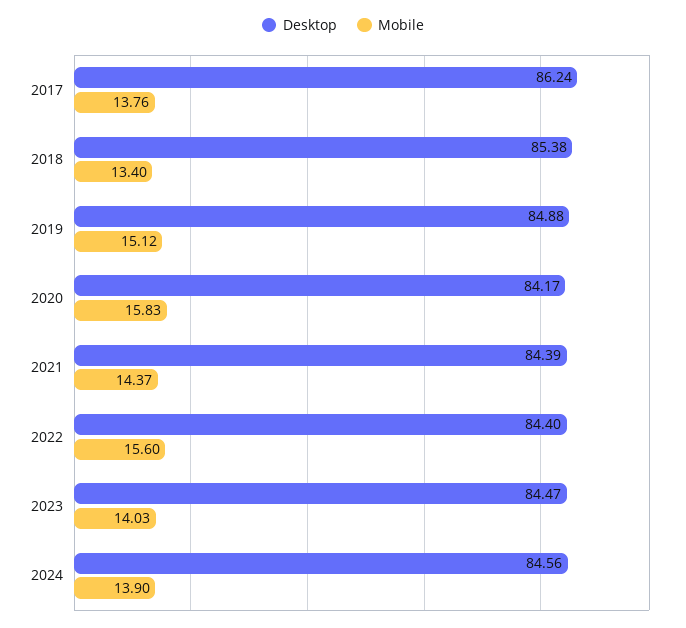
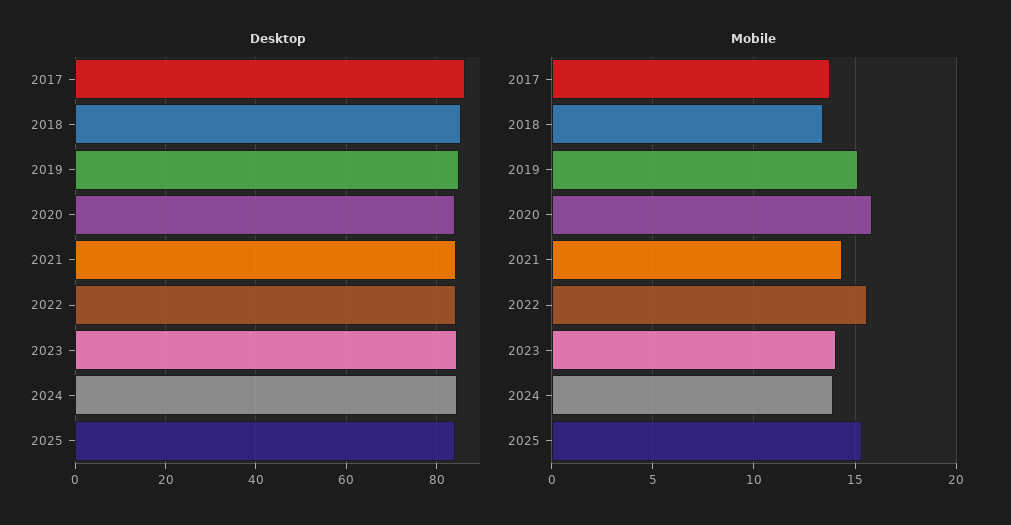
Desktop, 2025: none -> 84
Mobile, 2025: none -> 15.5

